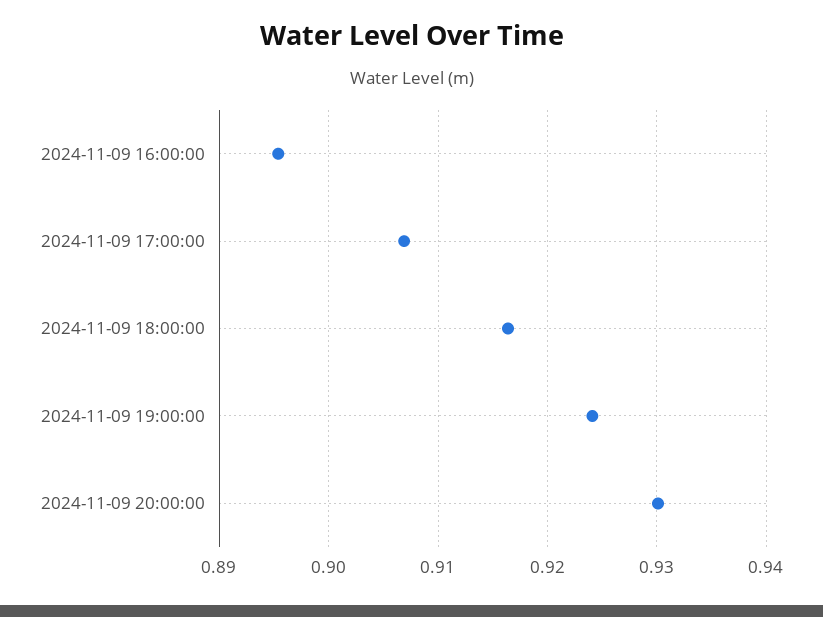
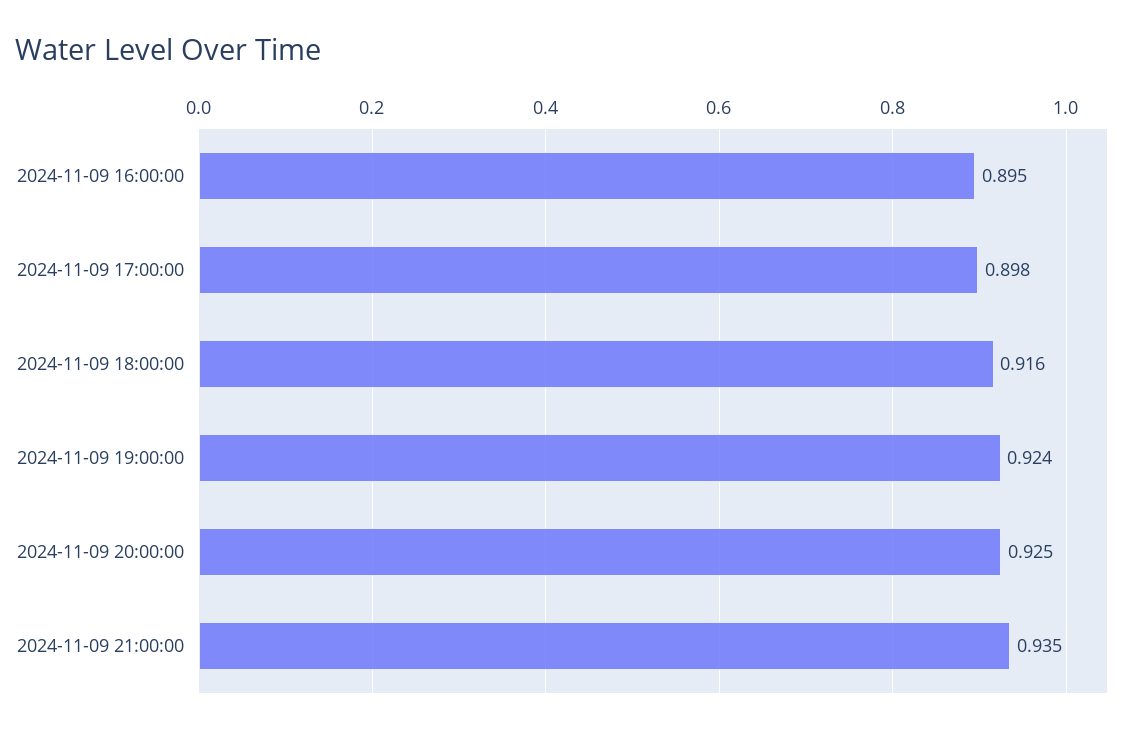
2024-11-09 17:00:00: 0.907 -> 0.898
2024-11-09 20:00:00: 0.93 -> 0.925
2024-11-09 21:00:00: none -> 0.935

